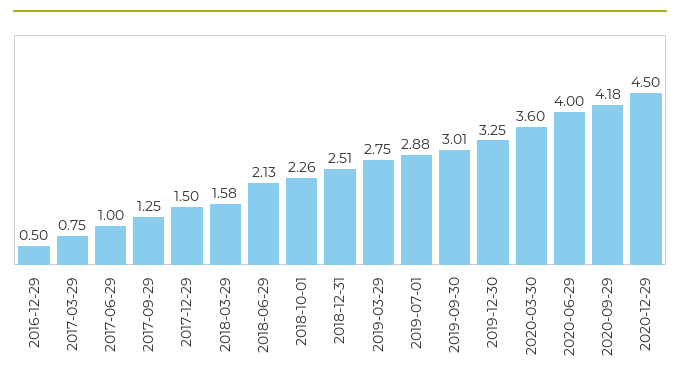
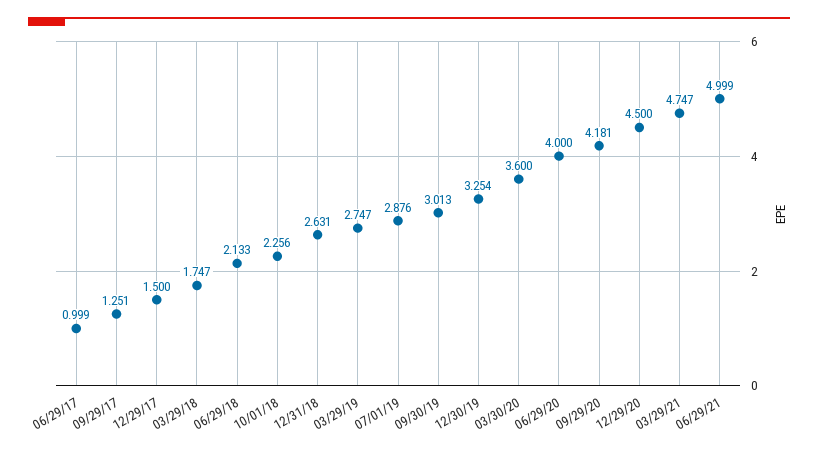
2016-12-29: 0.5 -> none
2017-03-29: 0.75 -> none
2018-03-29: 1.58 -> 1.747
2018-12-31: 2.51 -> 2.631
03/29/21: none -> 4.747
06/29/21: none -> 4.999

